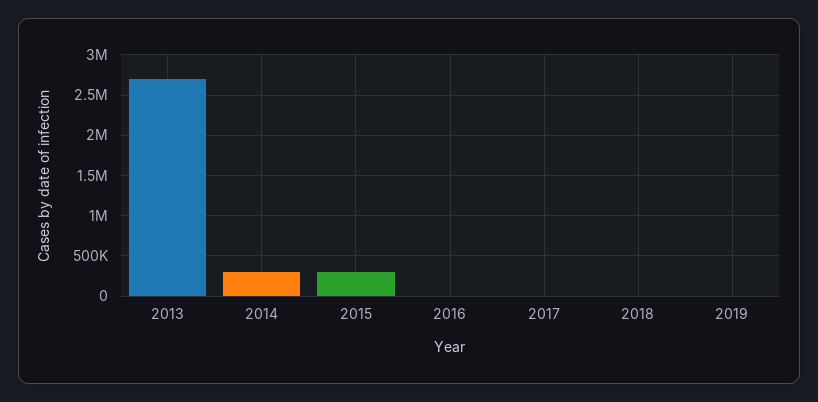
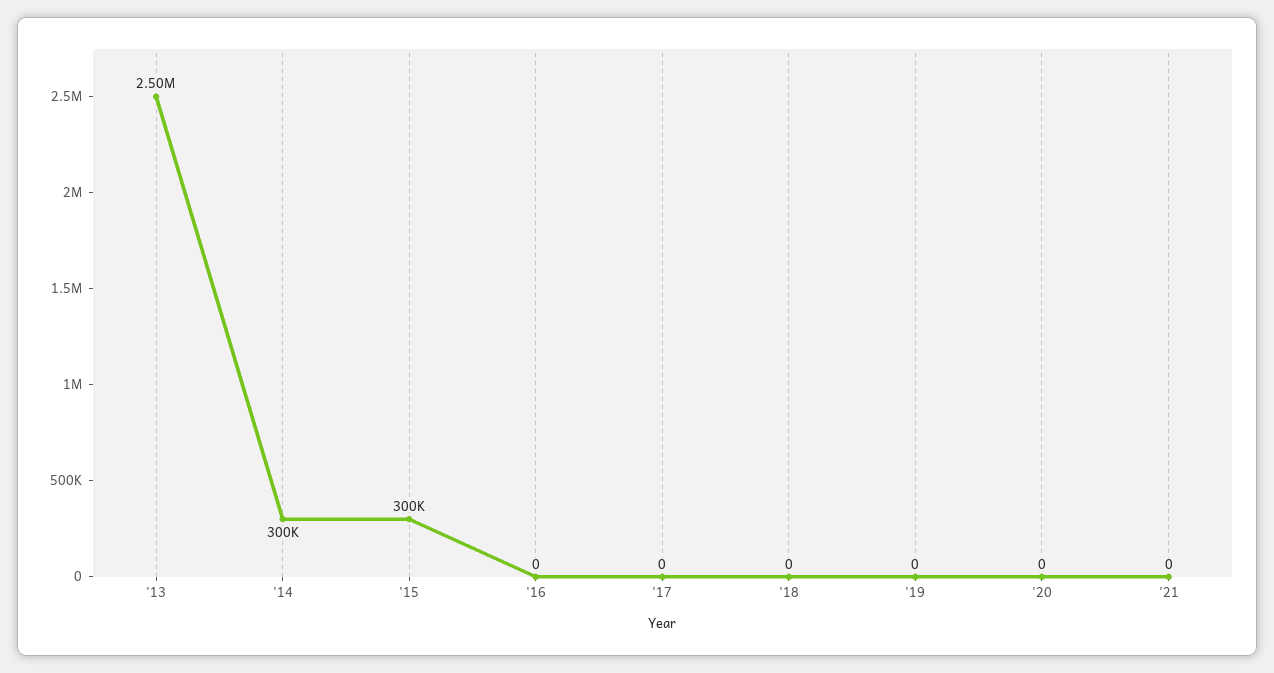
2013: 2700000 -> 2500000
'20: none -> 0
'21: none -> 0

